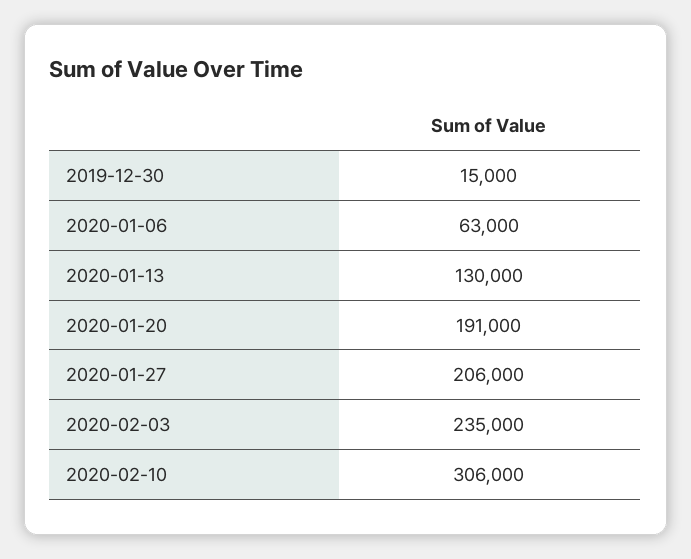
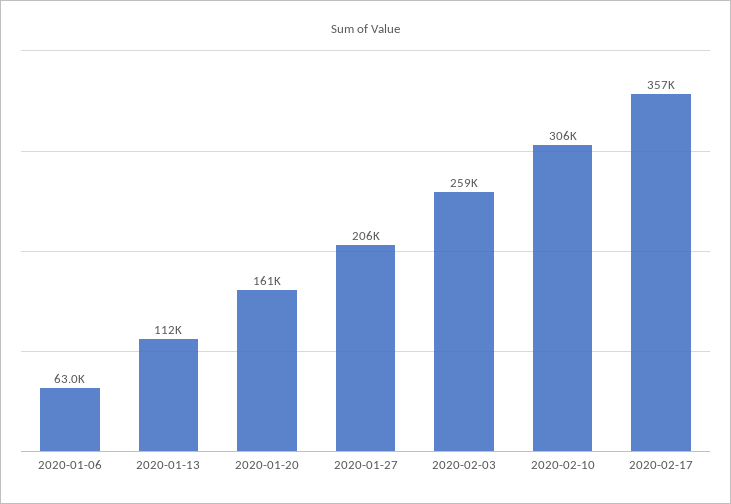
2019-12-30: 15000 -> none
2020-01-13: 130000 -> 112000
2020-01-20: 191000 -> 161000
2020-02-03: 235000 -> 259000
2020-02-17: none -> 357000

